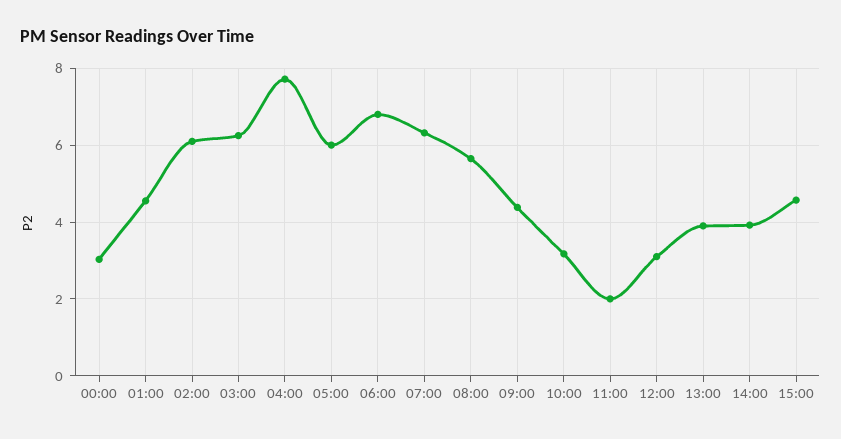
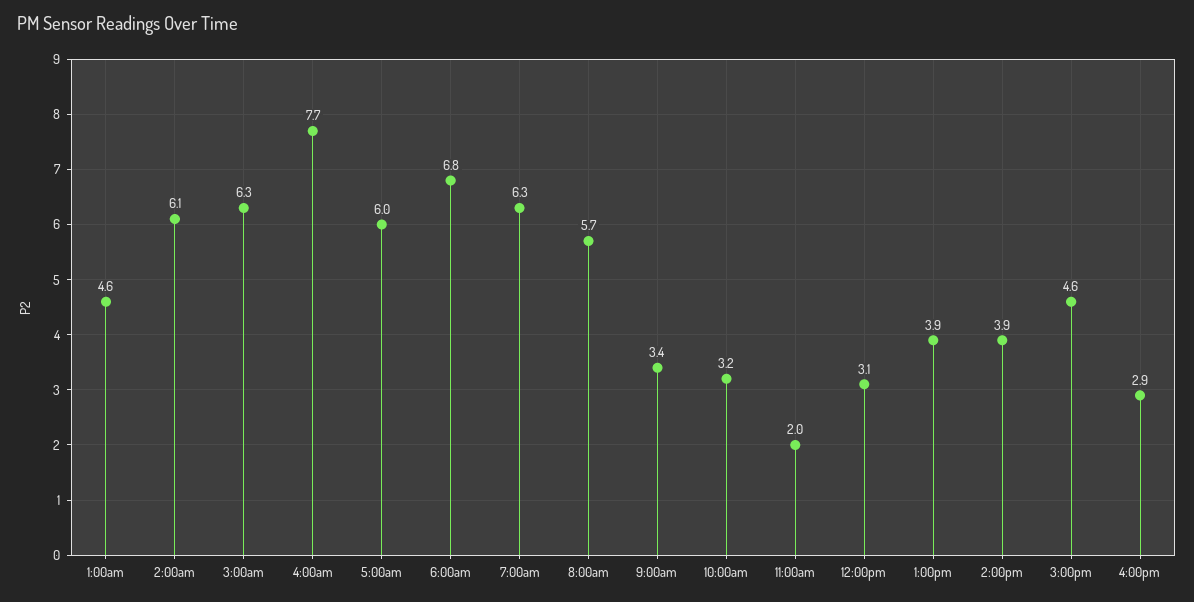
00:00: 3 -> none
09:00: 4.4 -> 3.4
4:00pm: none -> 2.9

